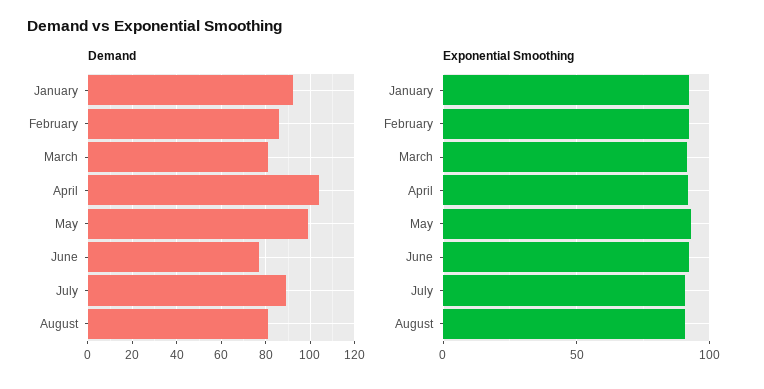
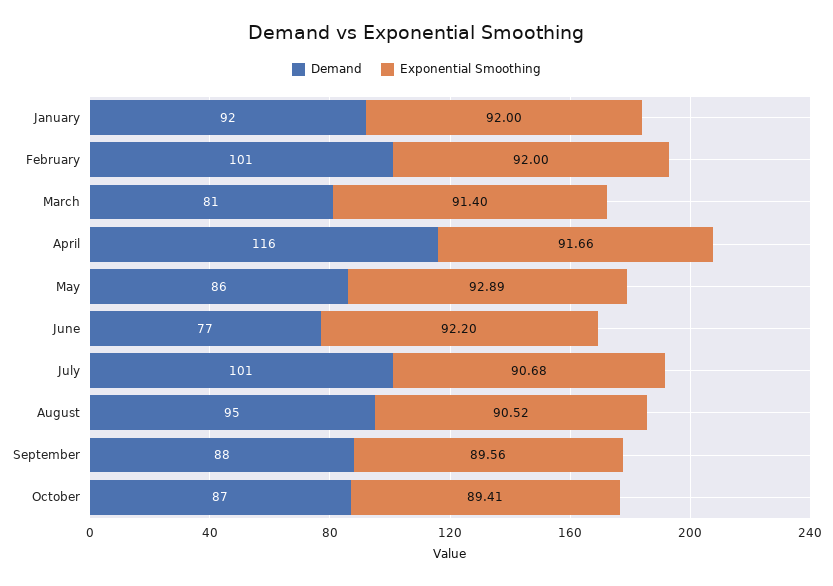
Demand, February: 85 -> 101
Demand, April: 105 -> 116
Demand, May: 100 -> 86
Demand, July: 90 -> 101
Demand, August: 80 -> 95
Demand, September: none -> 88
Exponential Smoothing, September: none -> 89.56
Demand, October: none -> 87
Exponential Smoothing, October: none -> 89.41

